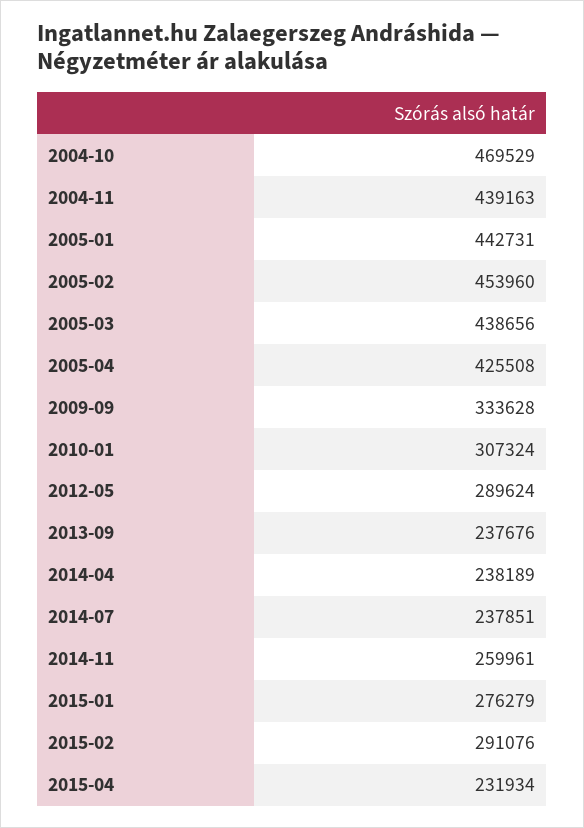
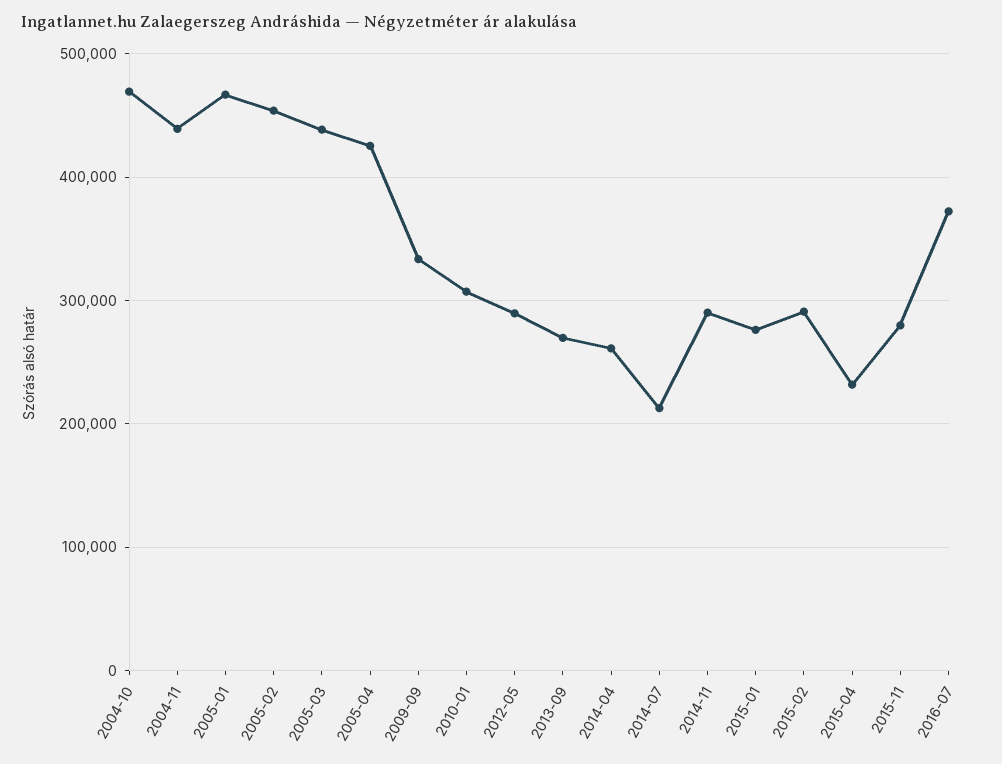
2005-01: 442731 -> 470000
2013-09: 237676 -> 270000
2014-04: 238189 -> 260000
2014-07: 237851 -> 210000
2014-11: 259961 -> 290000
2015-11: none -> 280000
2016-07: none -> 370000

